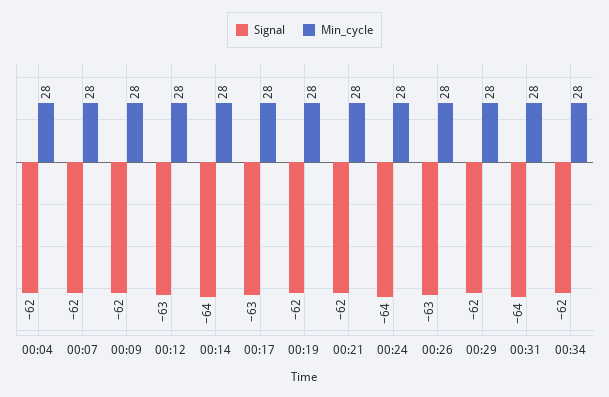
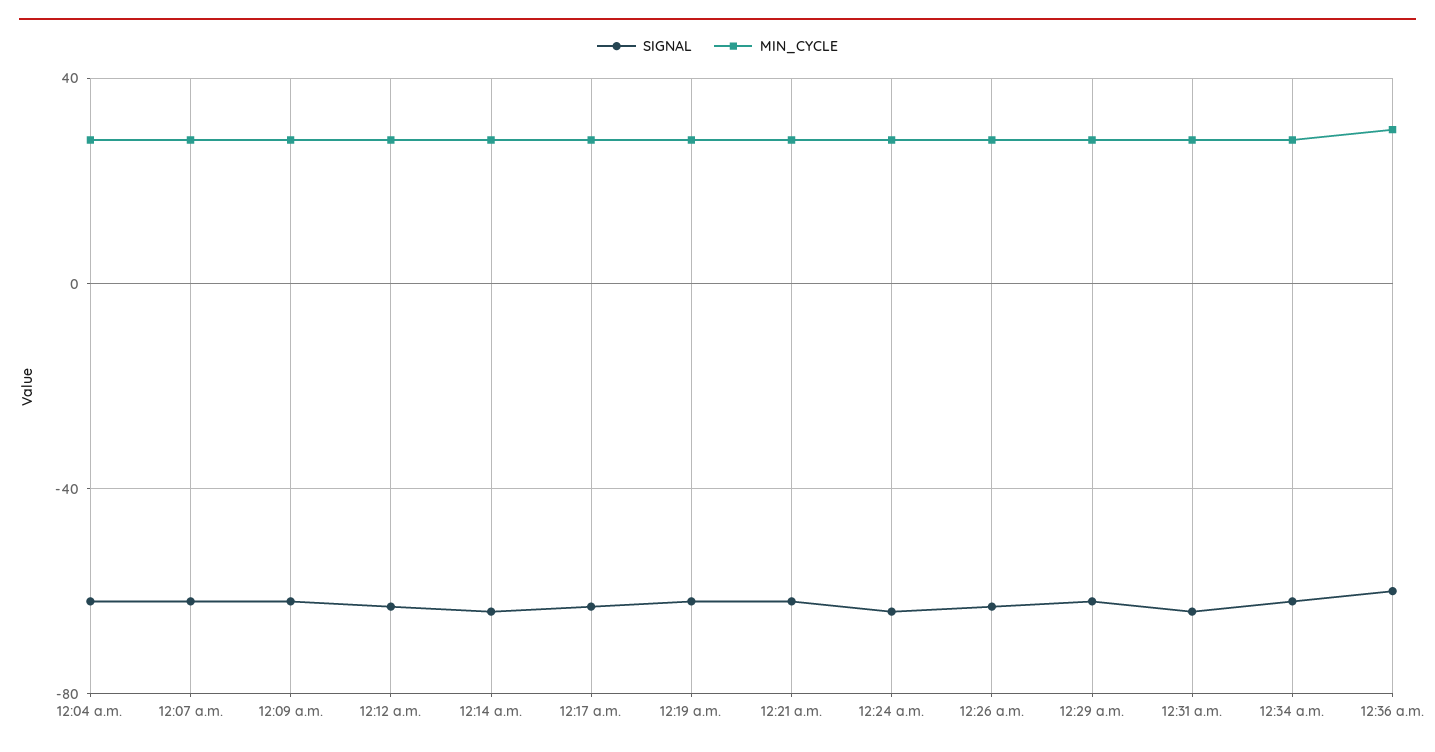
Signal, 12:36 a.m.: none -> -60
Min_cycle, 12:36 a.m.: none -> 30

